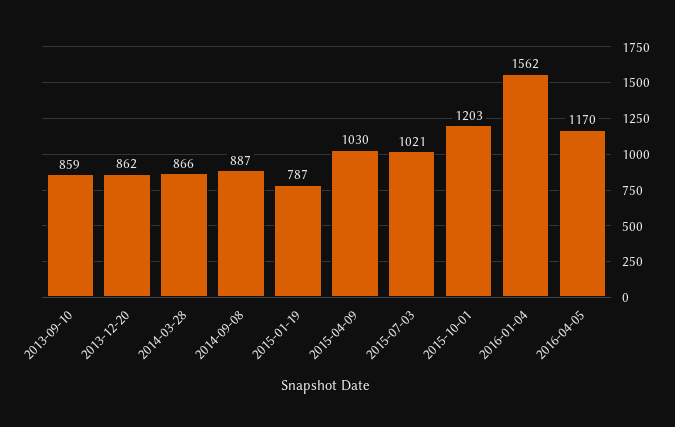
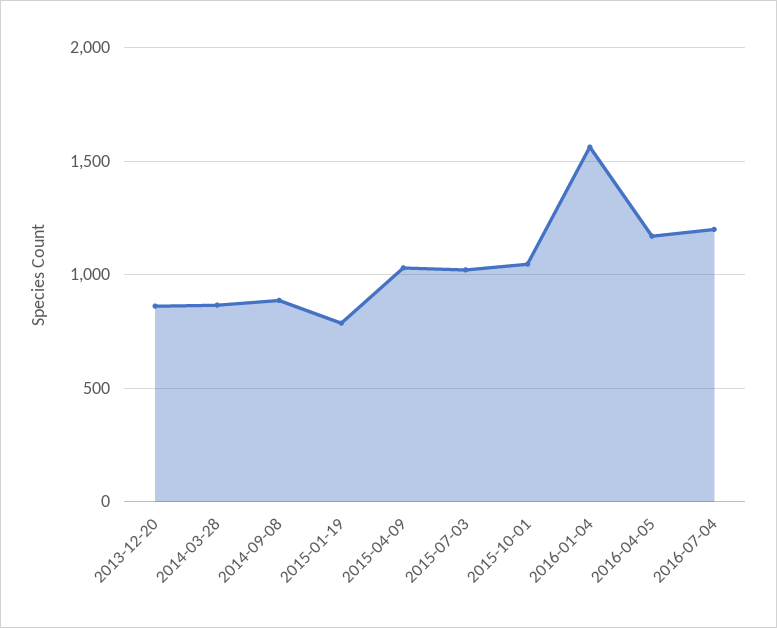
2013-09-10: 859 -> none
2015-10-01: 1203 -> 1050
2016-07-04: none -> 1200

